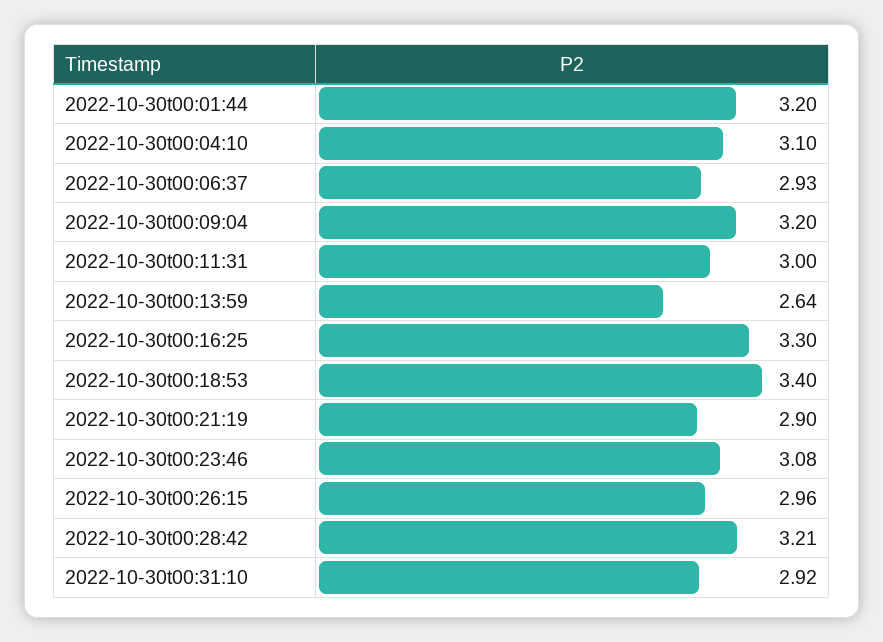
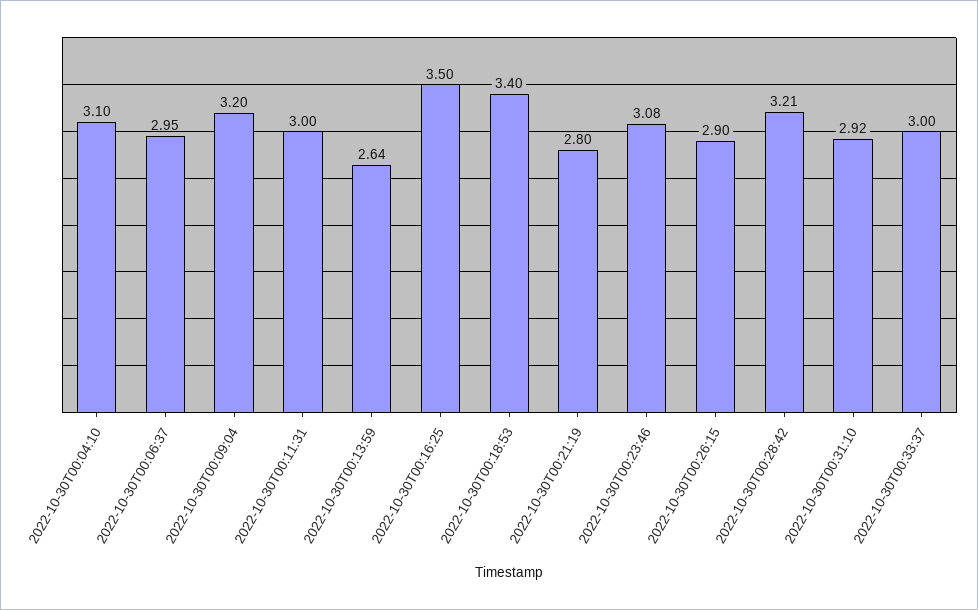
2022-10-30t00:01:44: 3.2 -> none
2022-10-30t00:06:37: 2.93 -> 2.95
2022-10-30t00:16:25: 3.3 -> 3.5
2022-10-30t00:21:19: 2.9 -> 2.8
2022-10-30t00:26:15: 2.96 -> 2.9
2022-10-30T00:33:37: none -> 3

